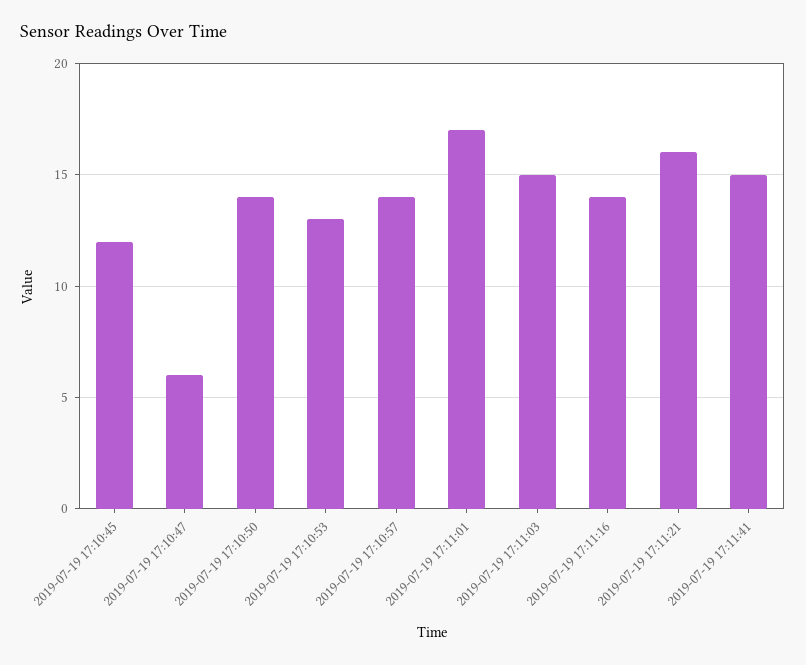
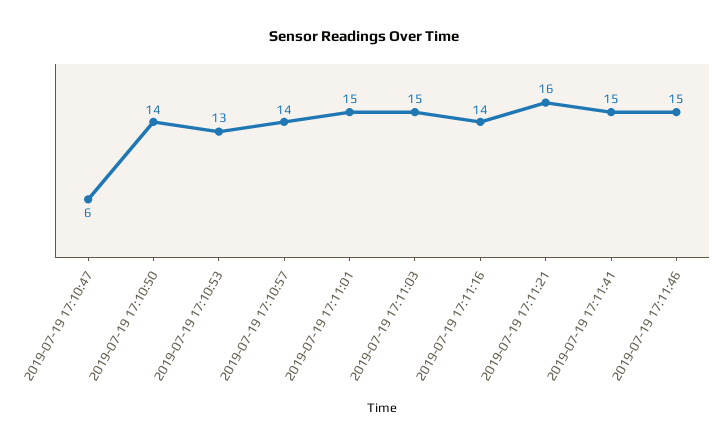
2019-07-19 17:10:45: 12 -> none
2019-07-19 17:11:01: 17 -> 15
2019-07-19 17:11:46: none -> 15

